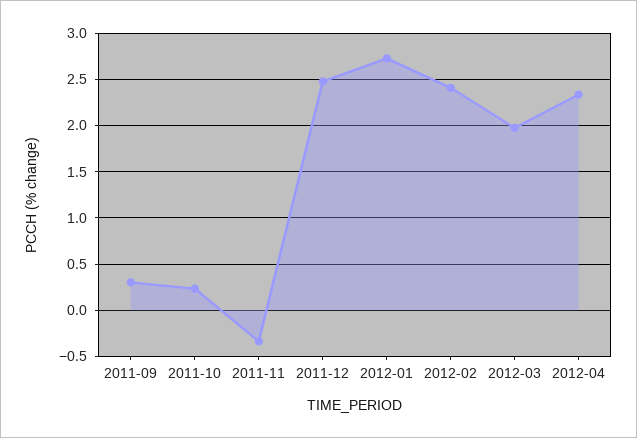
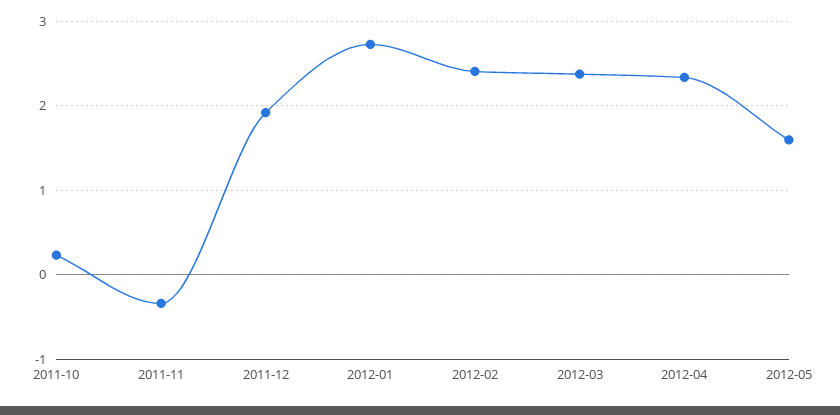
2011-09: 0.3 -> none
2011-12: 2.5 -> 1.9
2012-03: 2 -> 2.4
2012-05: none -> 1.6

